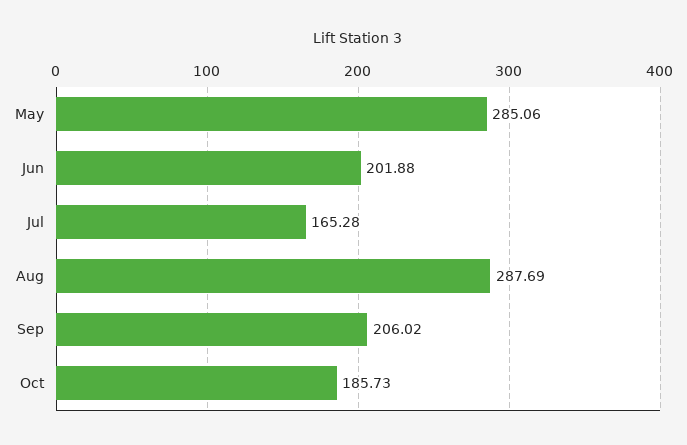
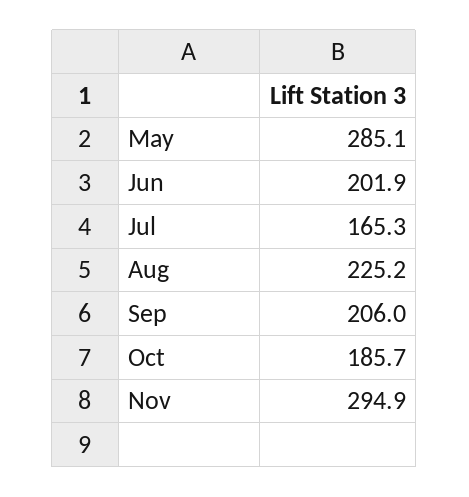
Aug: 287.69 -> 225.2
Nov: none -> 294.9

